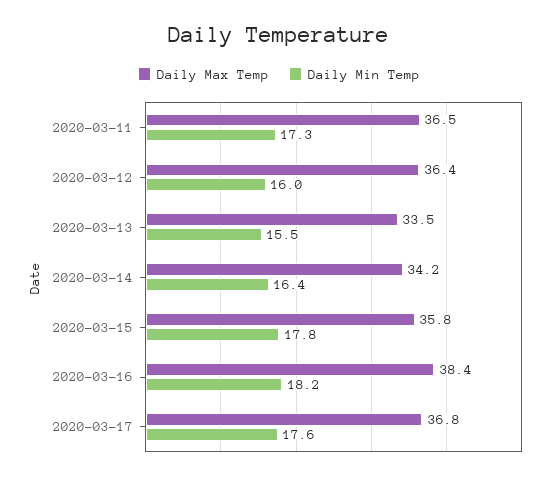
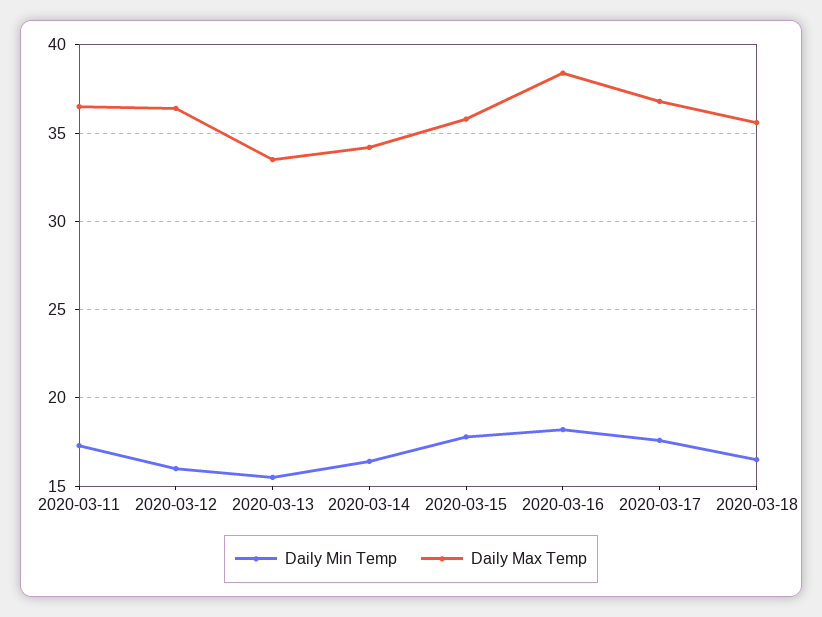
Daily Min Temp, 2020-03-18: none -> 16.5
Daily Max Temp, 2020-03-18: none -> 35.5

